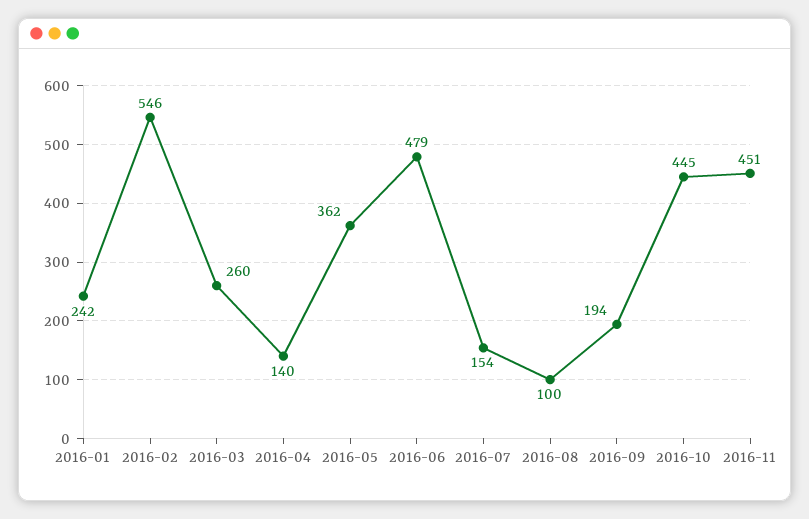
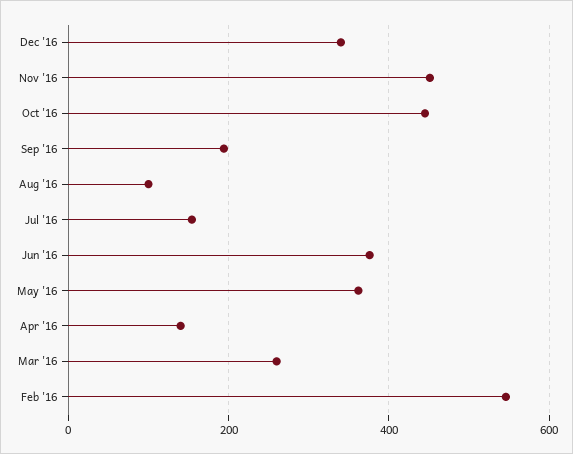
2016-01: 242 -> none
2016-06: 479 -> 380
Dec '16: none -> 340

